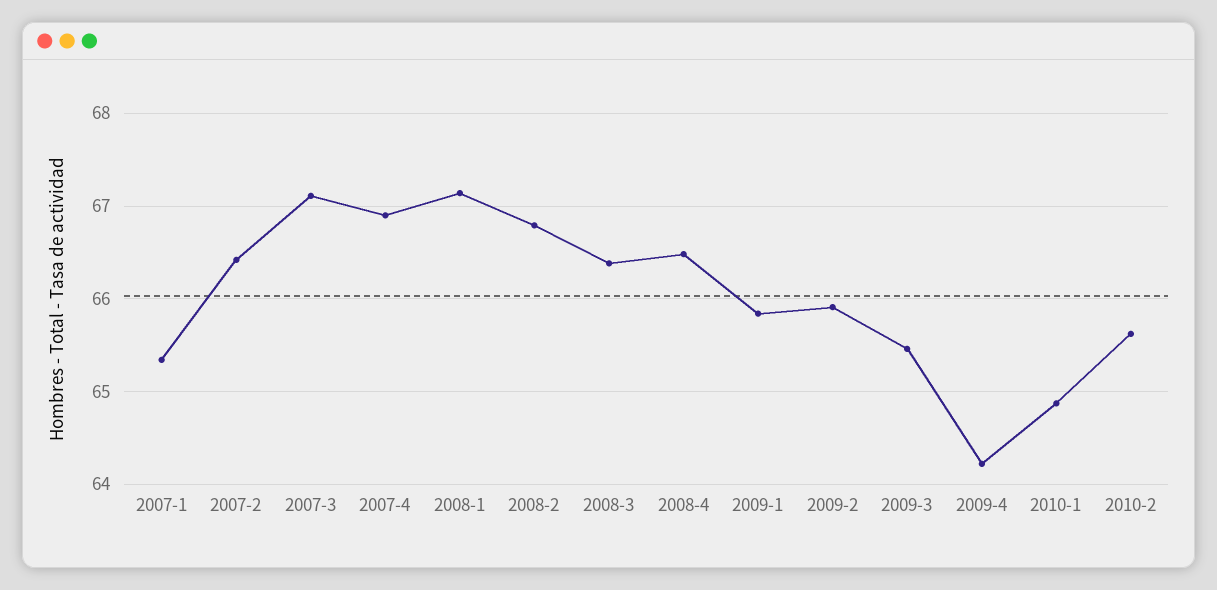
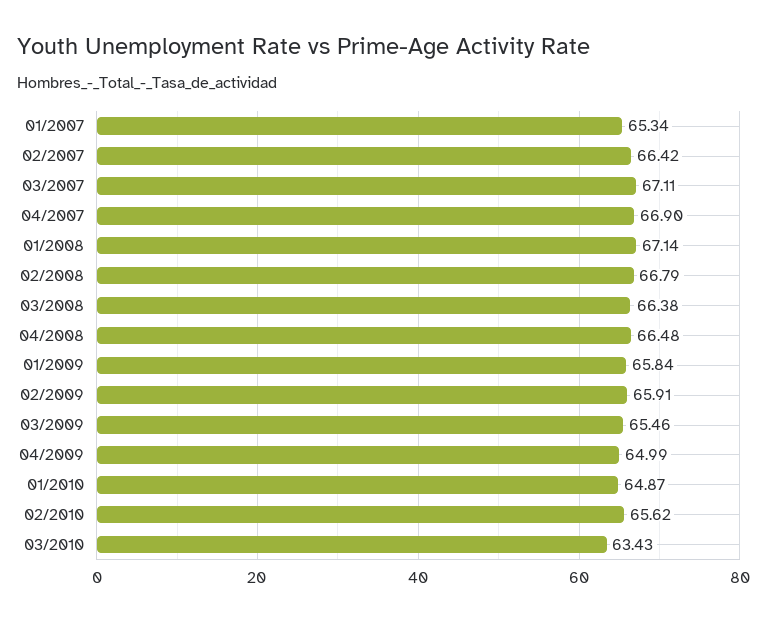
2009-4: 64.2 -> 64.99
03/2010: none -> 63.43

